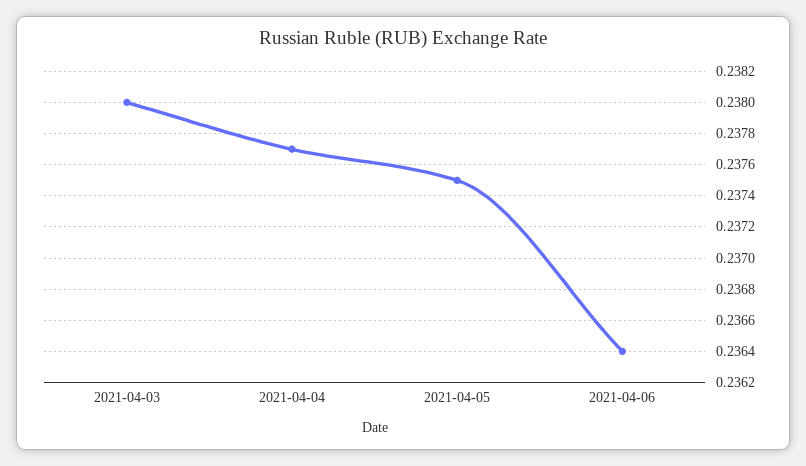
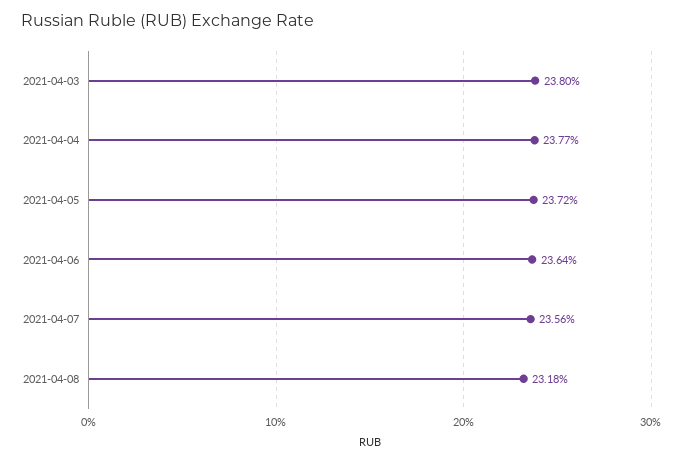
2021-04-05: 0.2375 -> 0.2372
2021-04-07: none -> 0.2356
2021-04-08: none -> 0.2318

